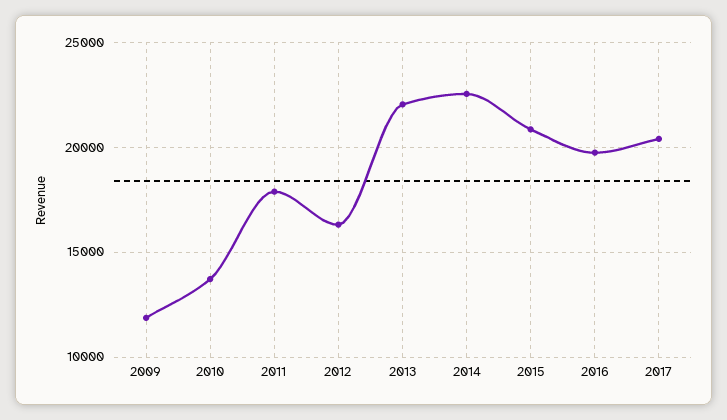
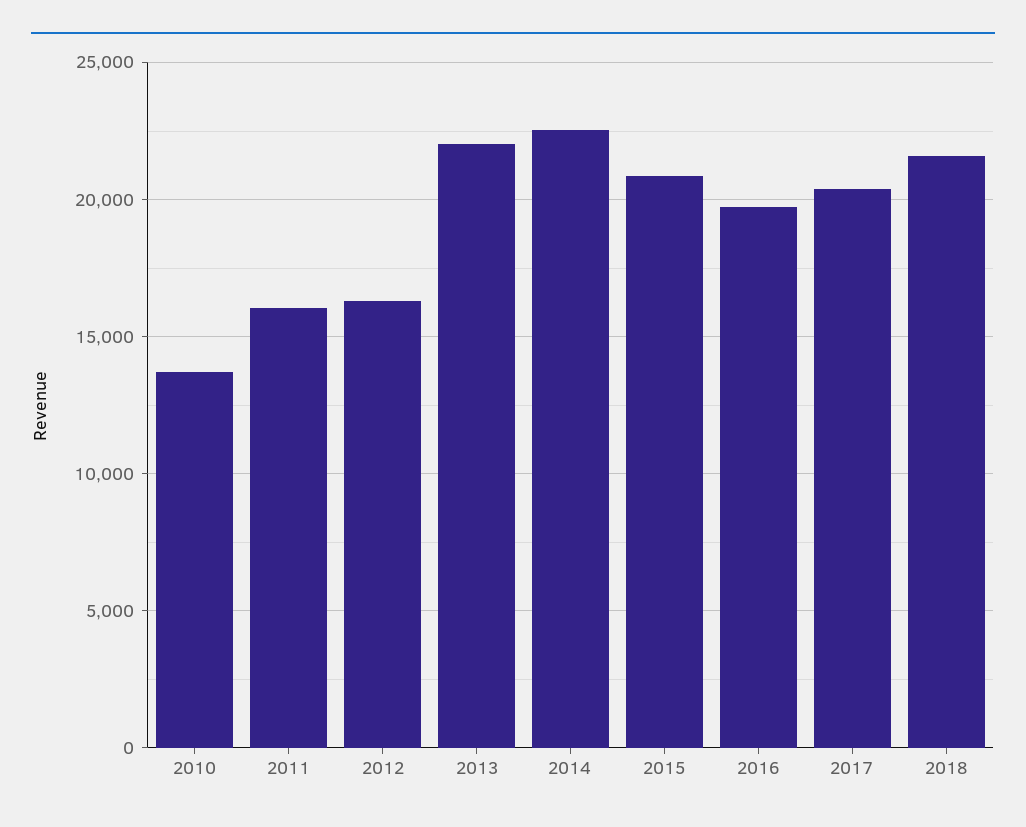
2009: 12000 -> none
2011: 18000 -> 16000
2018: none -> 21500

